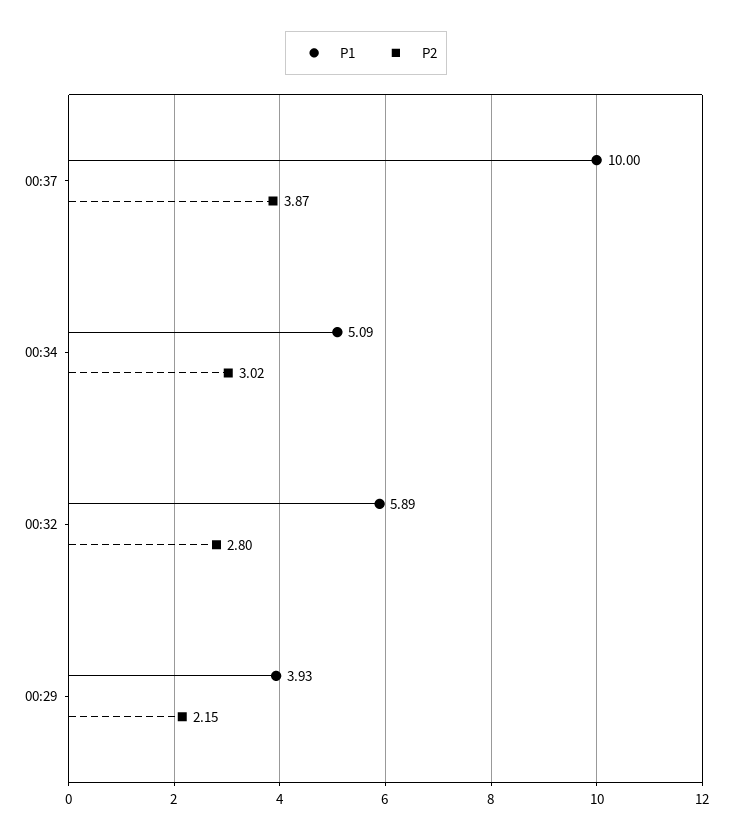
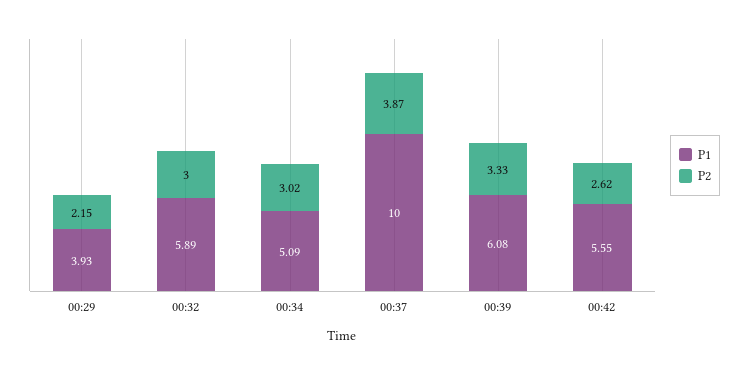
P2, 00:32: 2.8 -> 3
P1, 00:39: none -> 6.08
P2, 00:39: none -> 3.33
P1, 00:42: none -> 5.55
P2, 00:42: none -> 2.62

